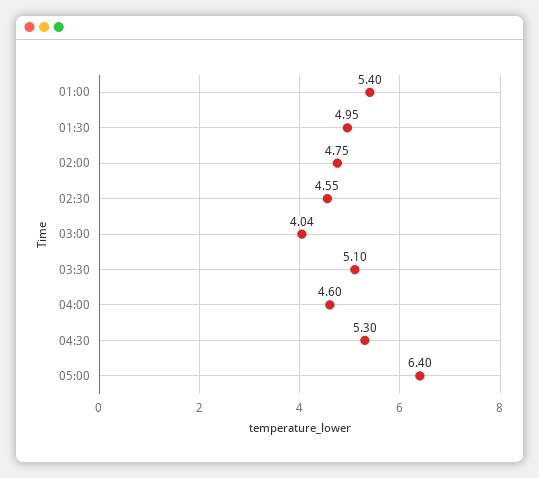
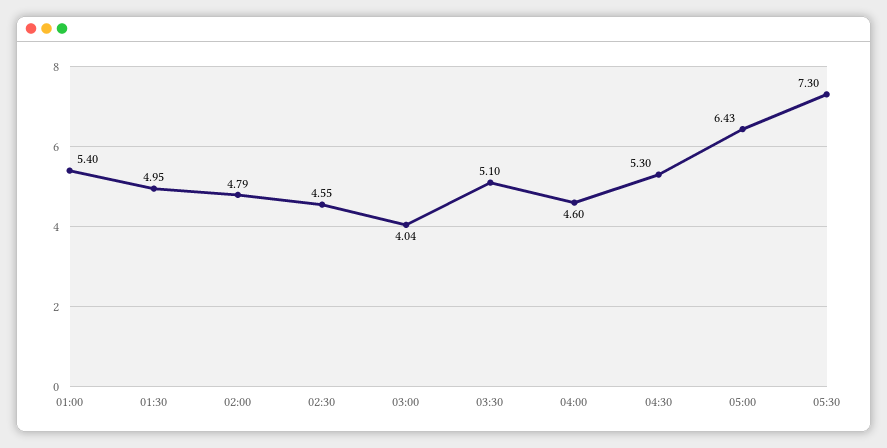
02:00: 4.75 -> 4.79
05:00: 6.4 -> 6.43
05:30: none -> 7.3

